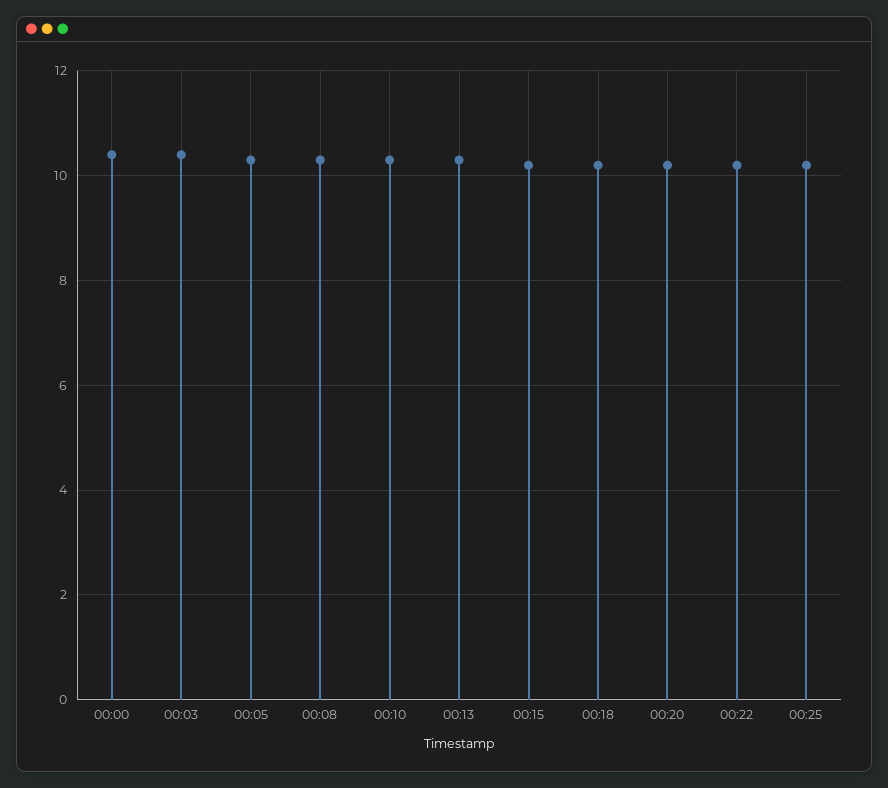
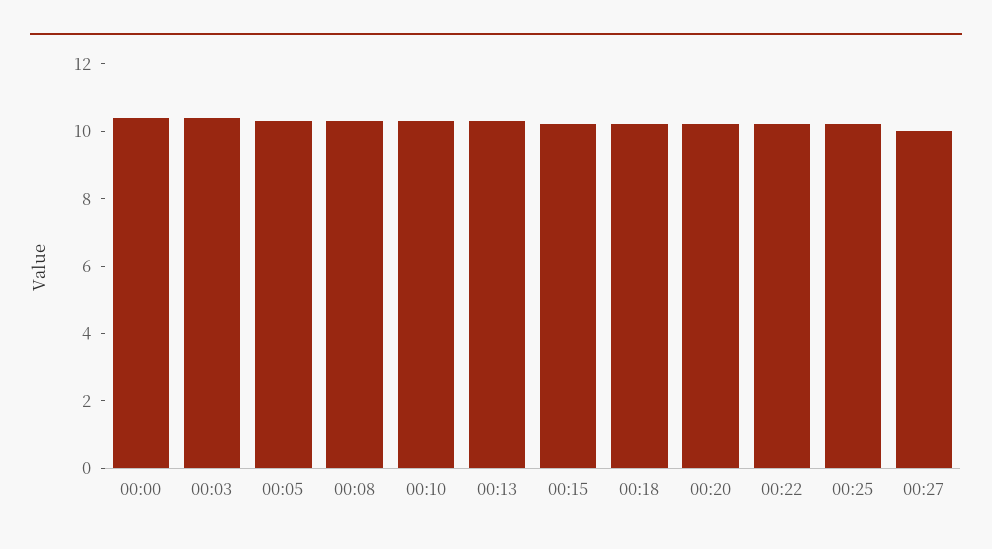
00:27: none -> 10

